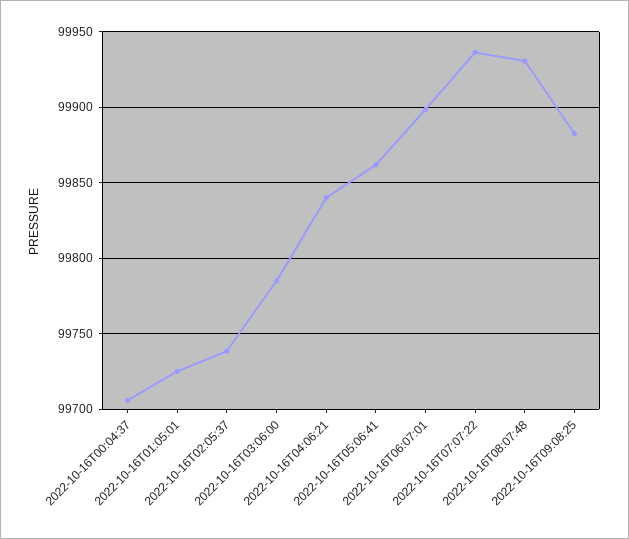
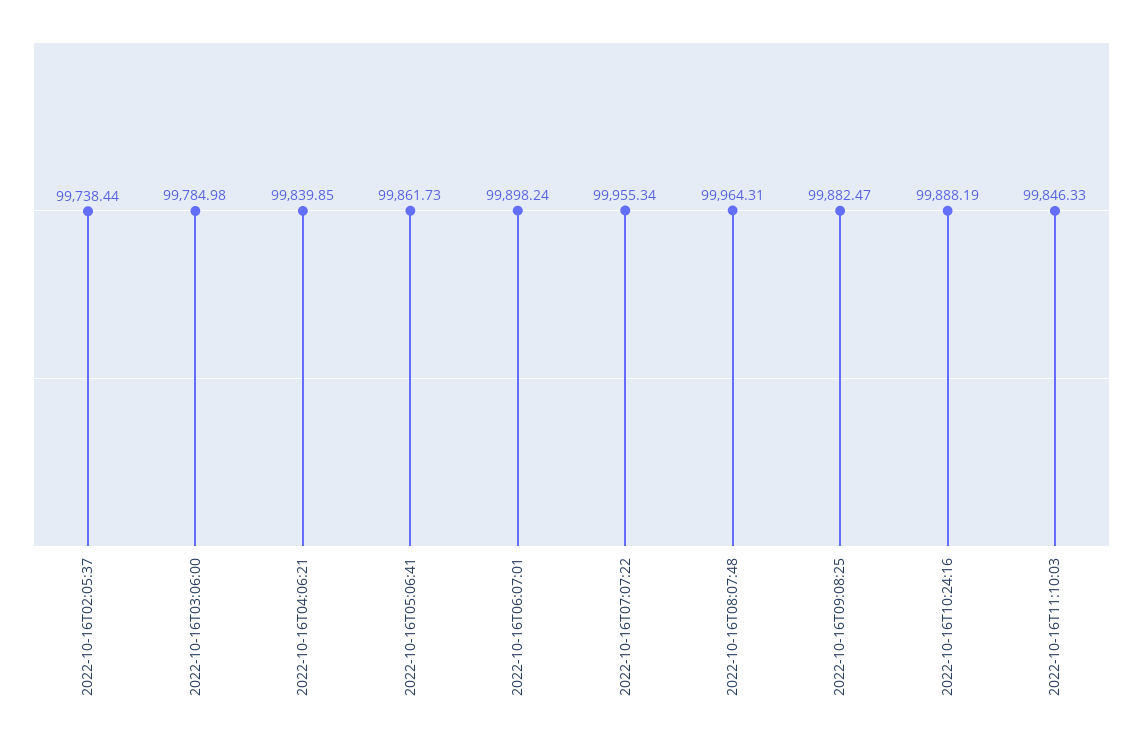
2022-10-16T00:04:37: 99705 -> none
2022-10-16T01:05:01: 99725 -> none
2022-10-16T07:07:22: 99935 -> 99955.34
2022-10-16T08:07:48: 99930 -> 99964.31
2022-10-16T10:24:16: none -> 99888.19
2022-10-16T11:10:03: none -> 99846.33

